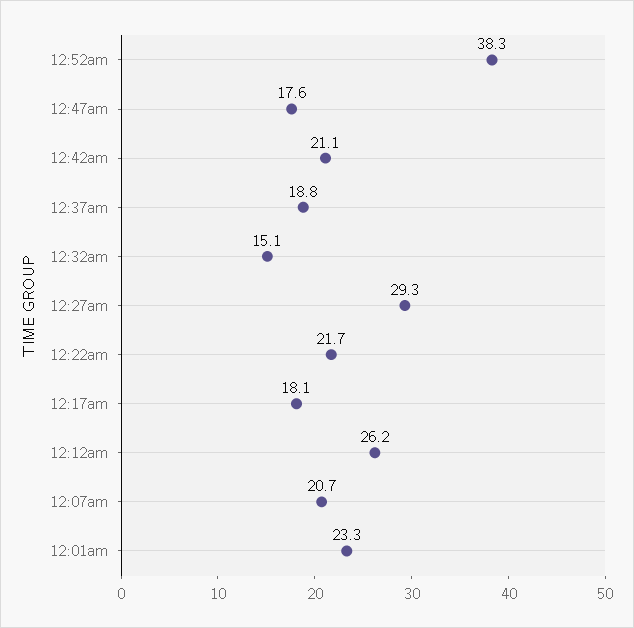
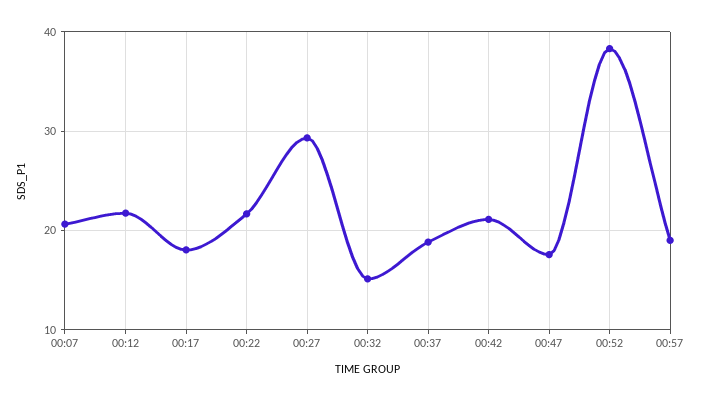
12:12am: 26.2 -> 22
12:01am: 23.3 -> none
00:57: none -> 19

